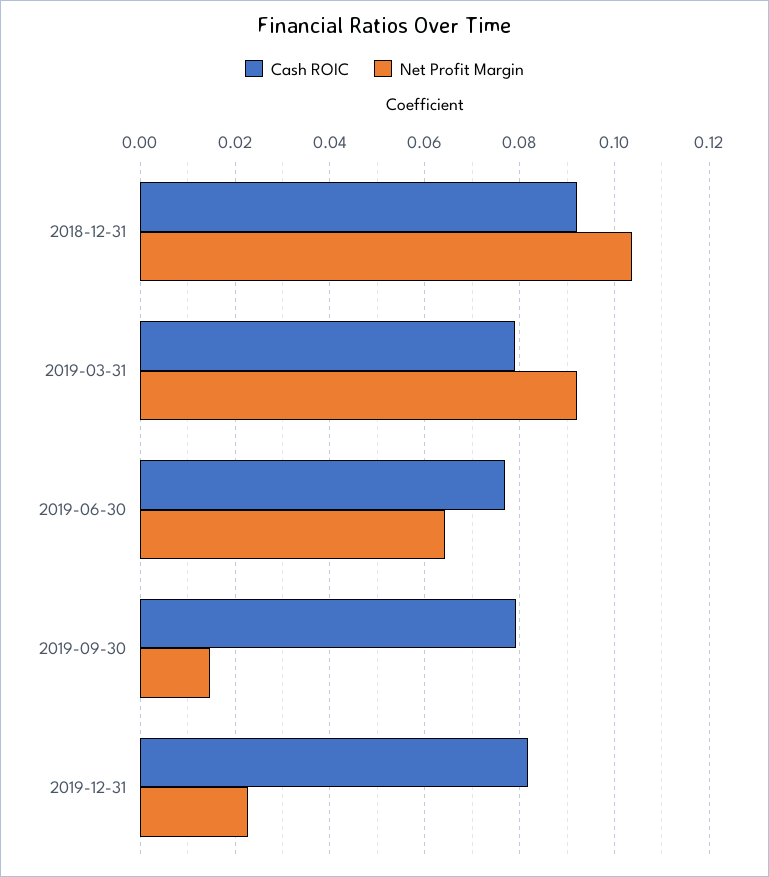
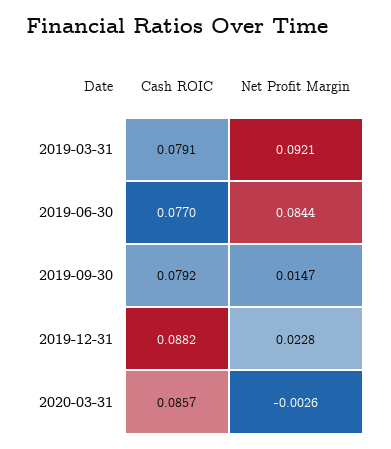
Cash ROIC, 2018-12-31: 0.092 -> none
Net Profit Margin, 2018-12-31: 0.104 -> none
Net Profit Margin, 2019-06-30: 0.064 -> 0.0844
Cash ROIC, 2019-12-31: 0.082 -> 0.0882
Cash ROIC, 2020-03-31: none -> 0.0857
Net Profit Margin, 2020-03-31: none -> -0.0026

